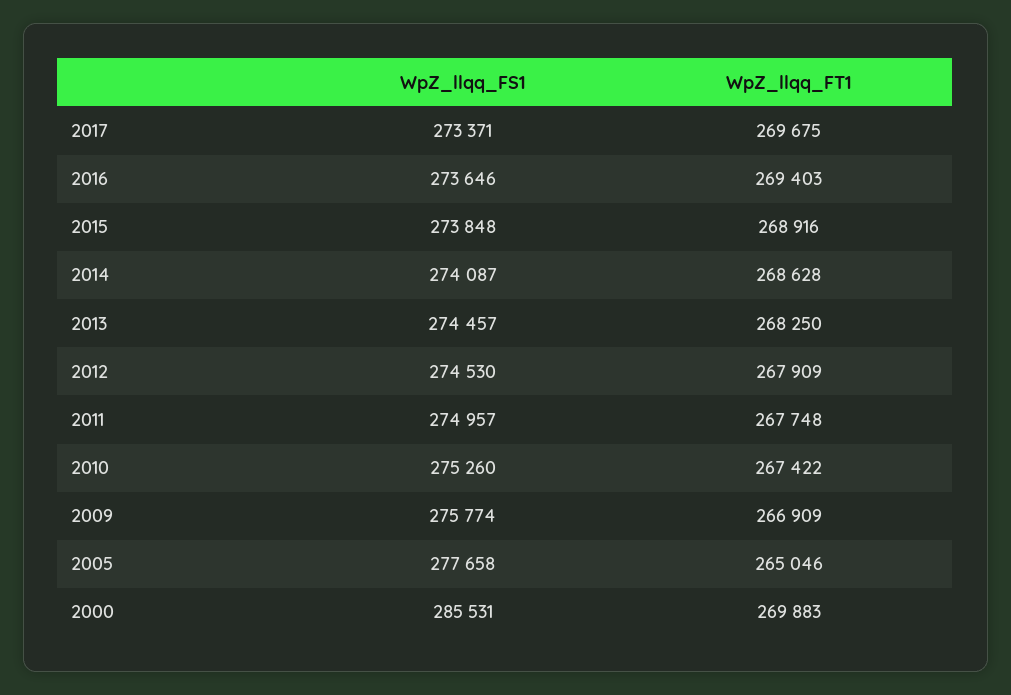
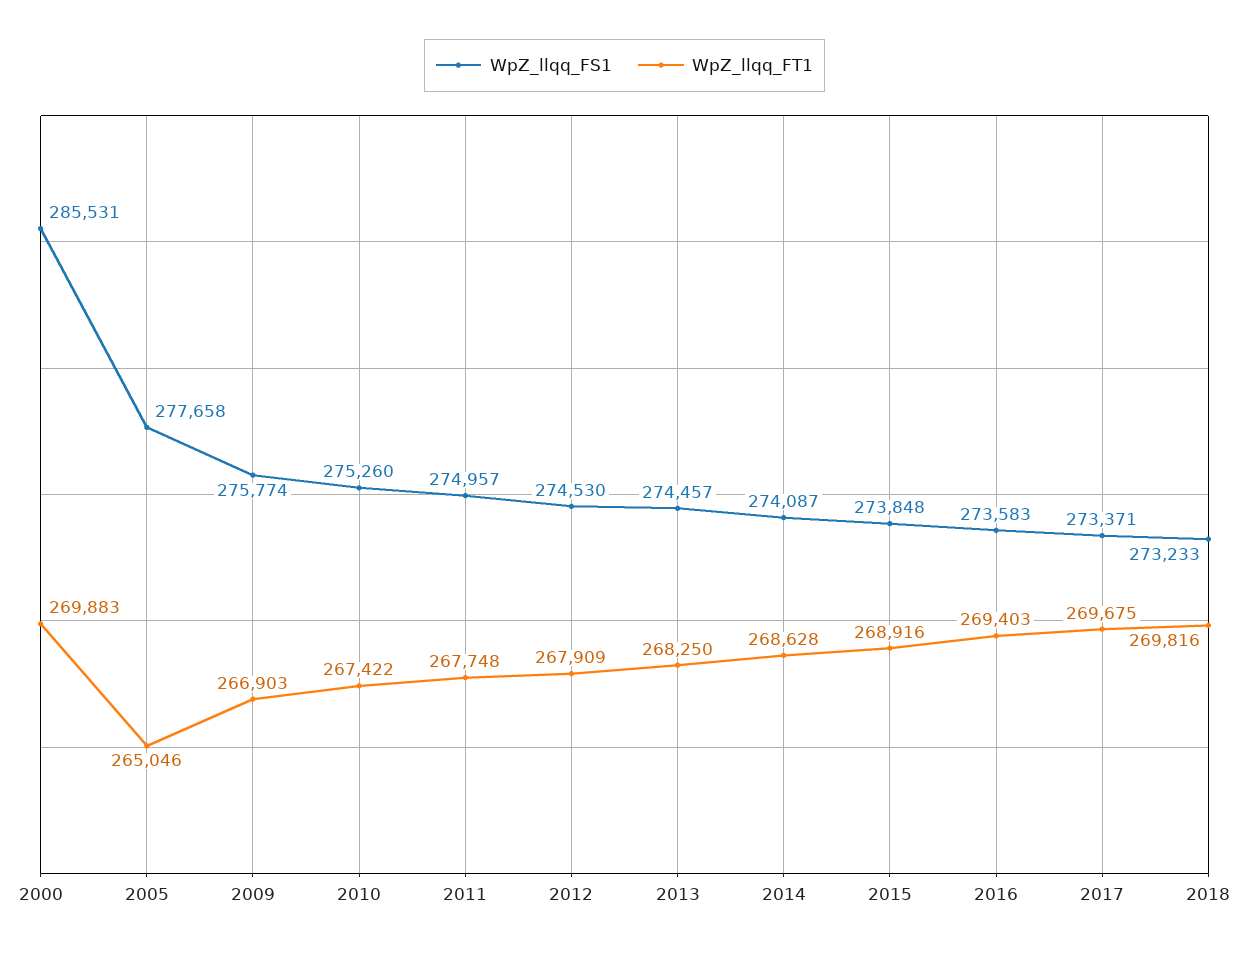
WpZ_llqq_FS1, 2016: 273646 -> 273583
WpZ_llqq_FT1, 2009: 266909 -> 266903
WpZ_llqq_FS1, 2018: none -> 273233
WpZ_llqq_FT1, 2018: none -> 269816

